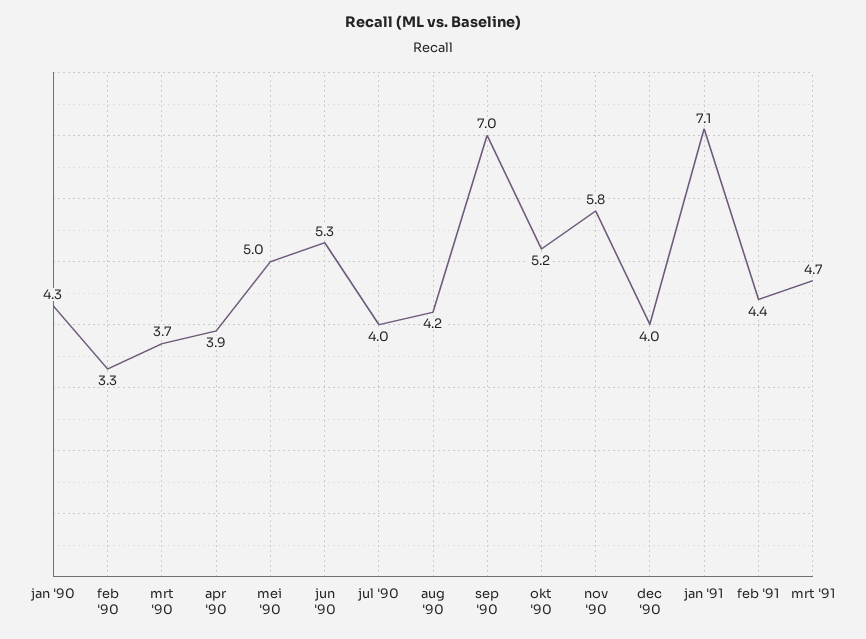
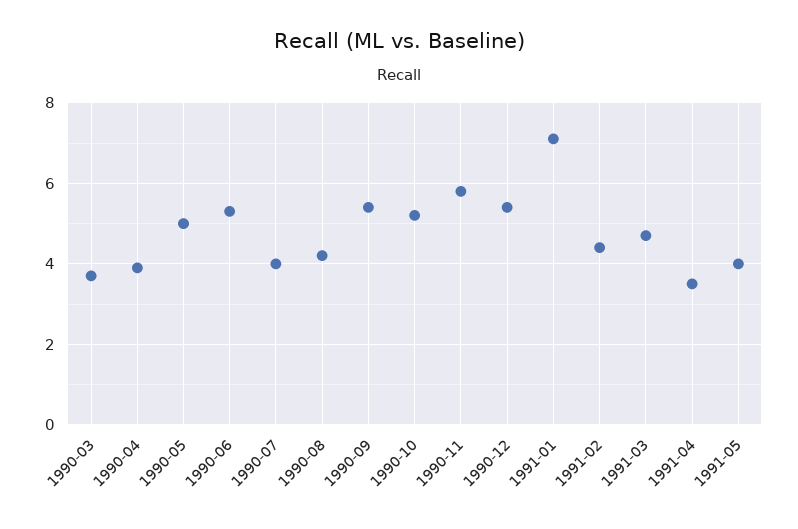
jan '90: 4.3 -> none
feb '90: 3.3 -> none
sep '90: 7 -> 5.5
dec '90: 4 -> 5.5
1991-04: none -> 3.5
1991-05: none -> 4

